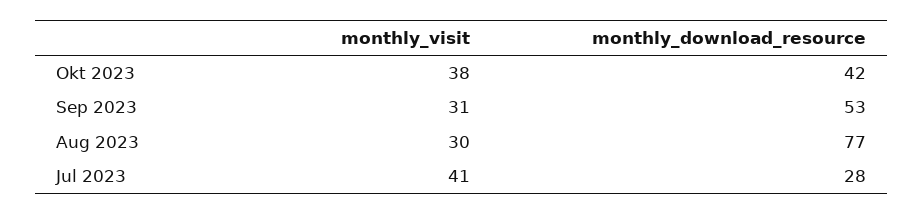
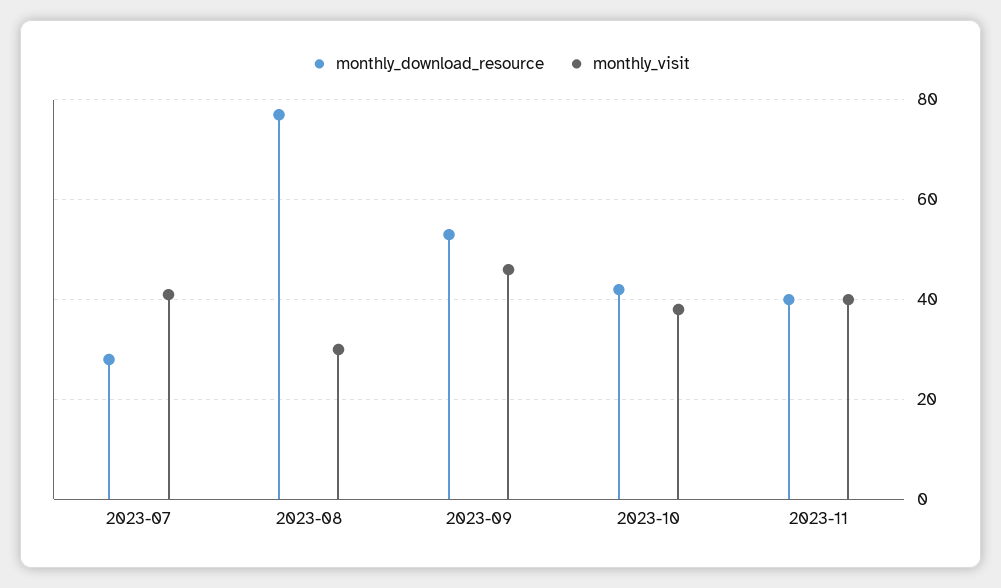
monthly_visit, Sep 2023: 31 -> 45
monthly_download_resource, 2023-11: none -> 40
monthly_visit, 2023-11: none -> 40

